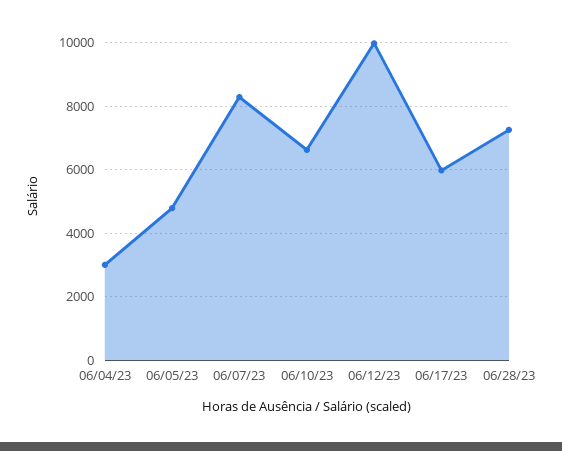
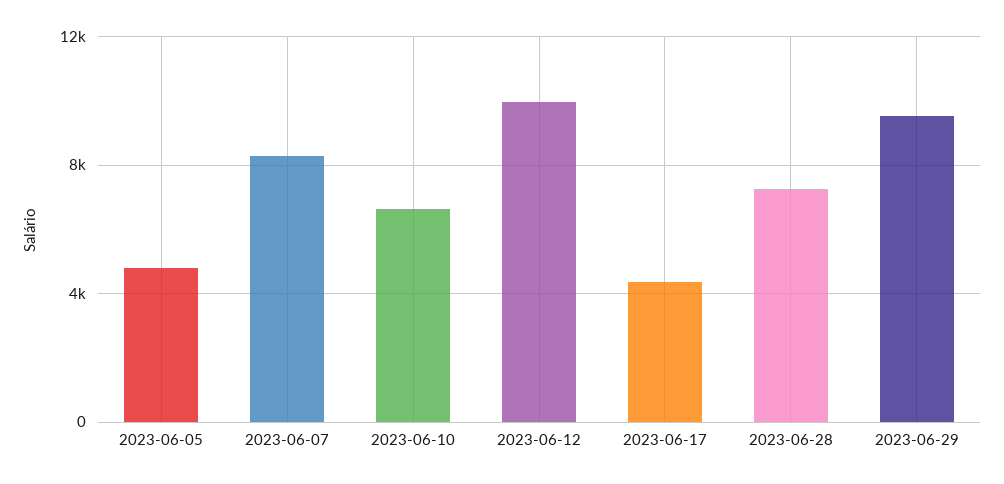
06/04/23: 3000 -> none
06/17/23: 6000 -> 4500
2023-06-29: none -> 9500

